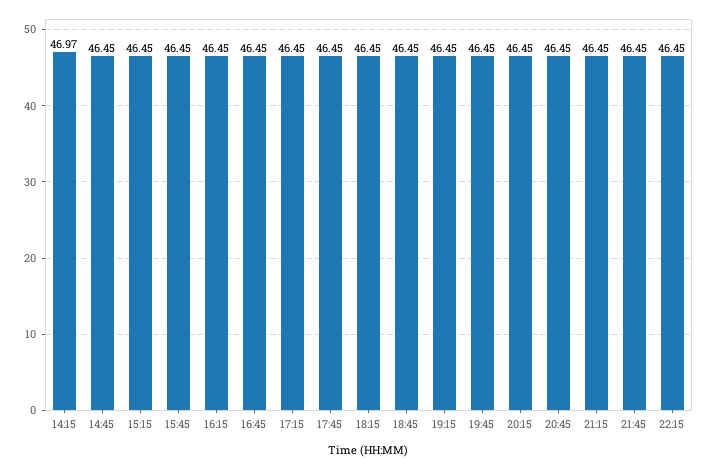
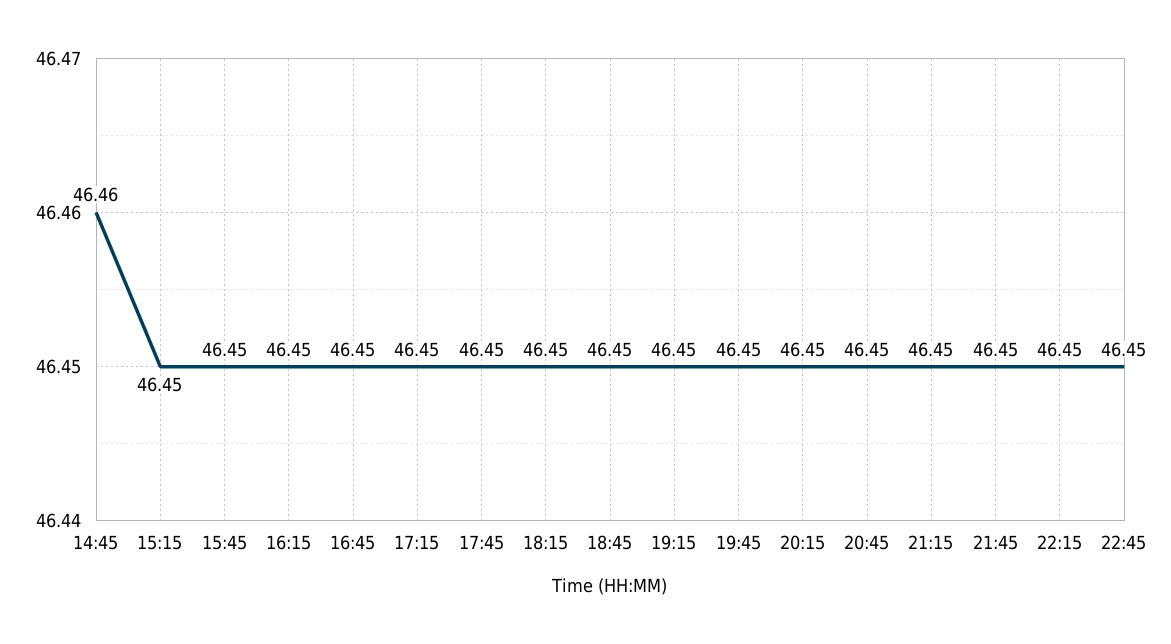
14:15: 46.97 -> none
14:45: 46.45 -> 46.46
22:45: none -> 46.45

